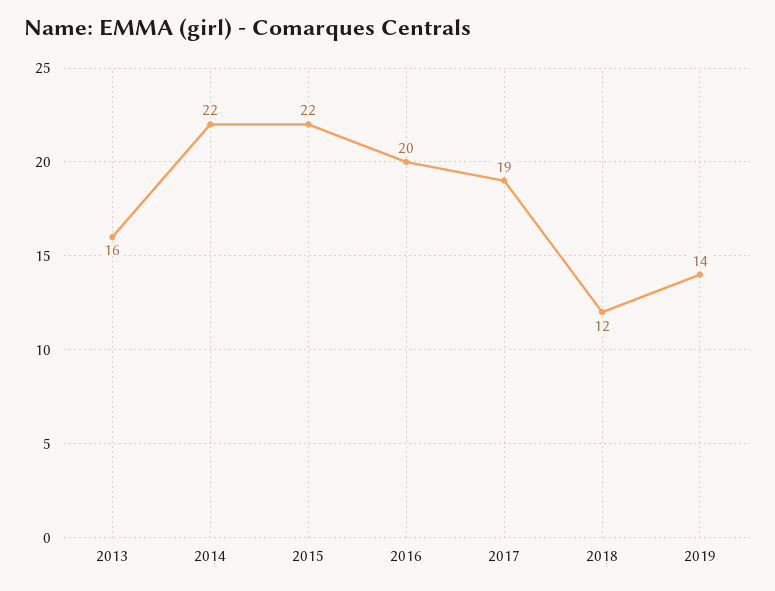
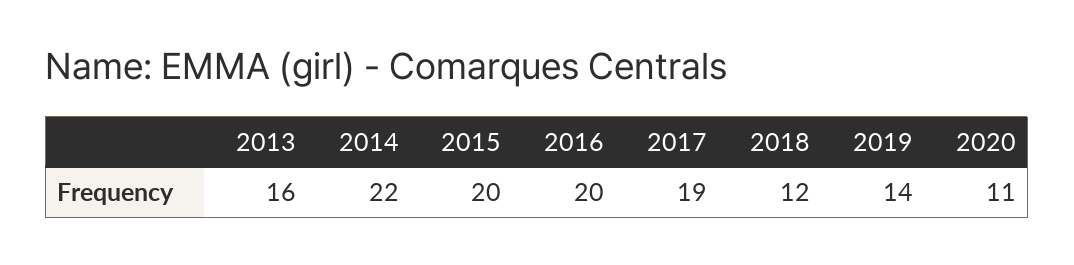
2015: 22 -> 20
2020: none -> 11

